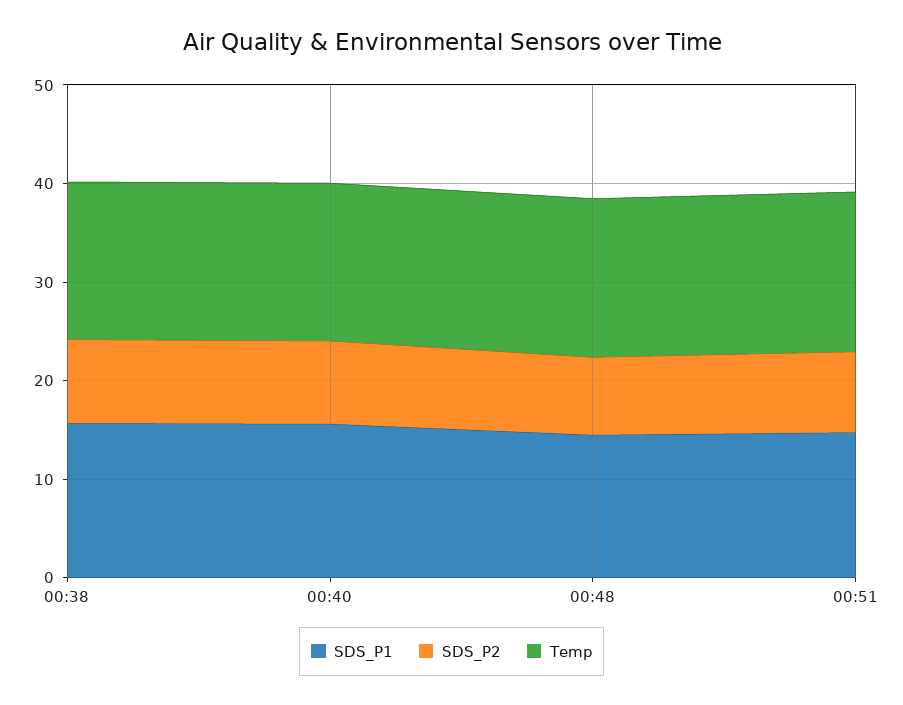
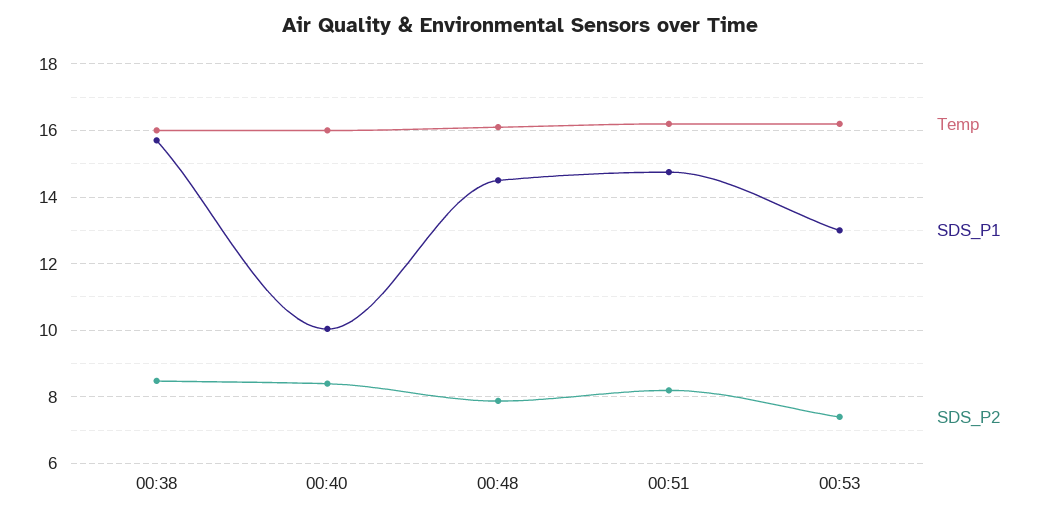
SDS_P1, 00:40: 16 -> 10
Temp, 00:53: none -> 16.2
SDS_P1, 00:53: none -> 13
SDS_P2, 00:53: none -> 7.4

